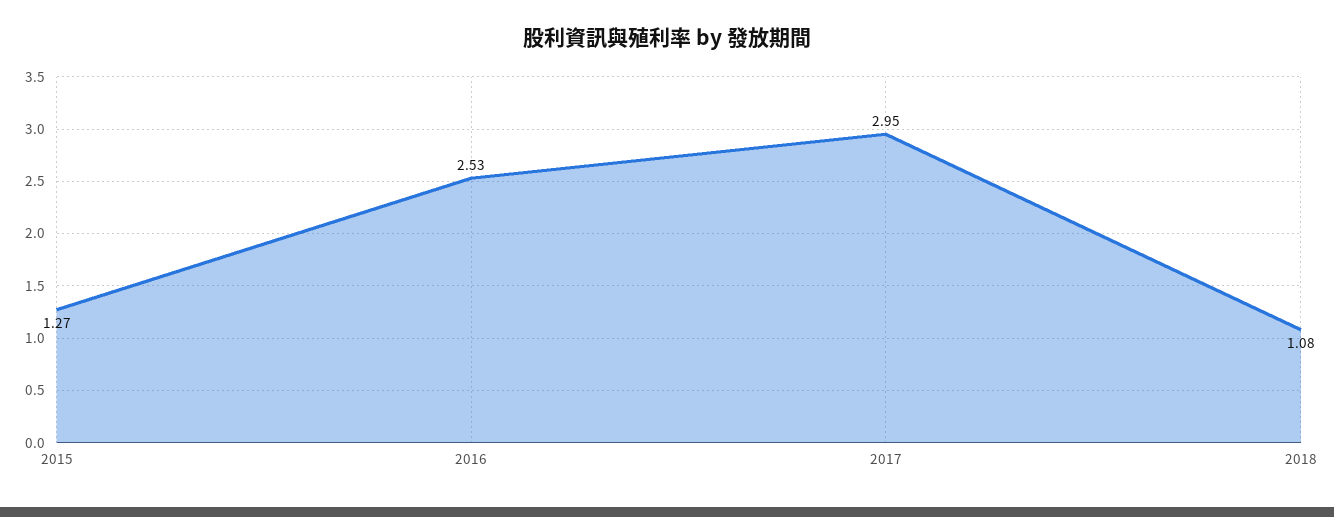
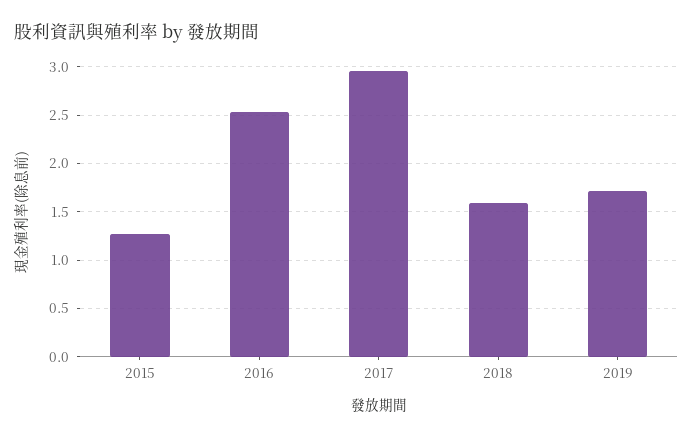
2018: 1.08 -> 1.6
2019: none -> 1.7

